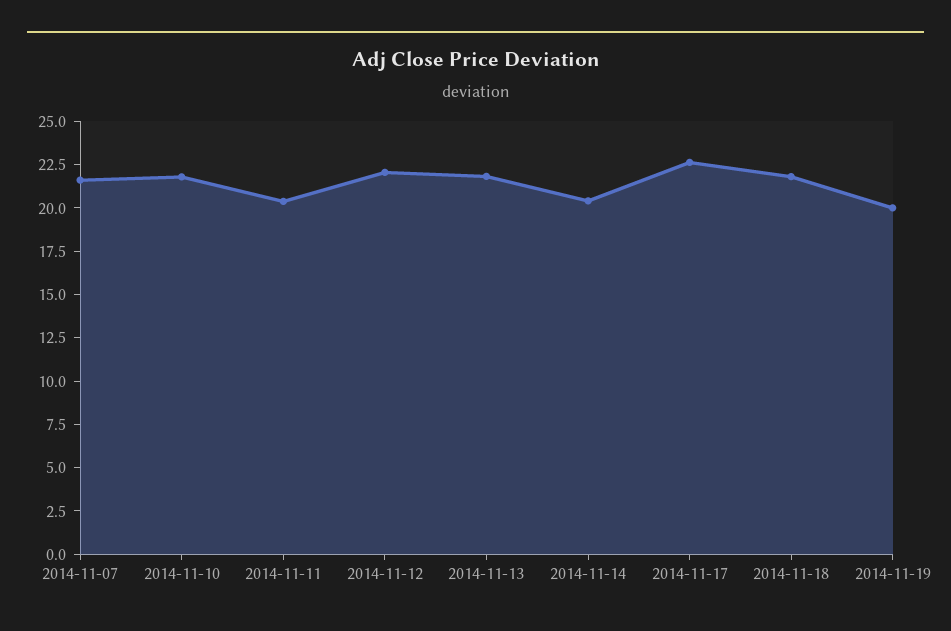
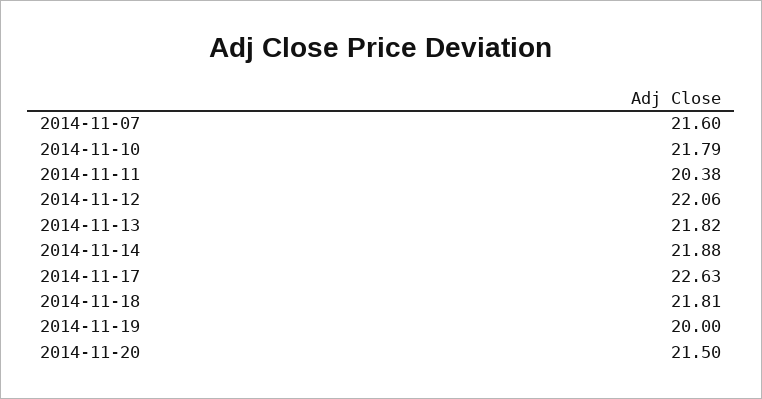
2014-11-14: 20.5 -> 21.88
2014-11-20: none -> 21.5

